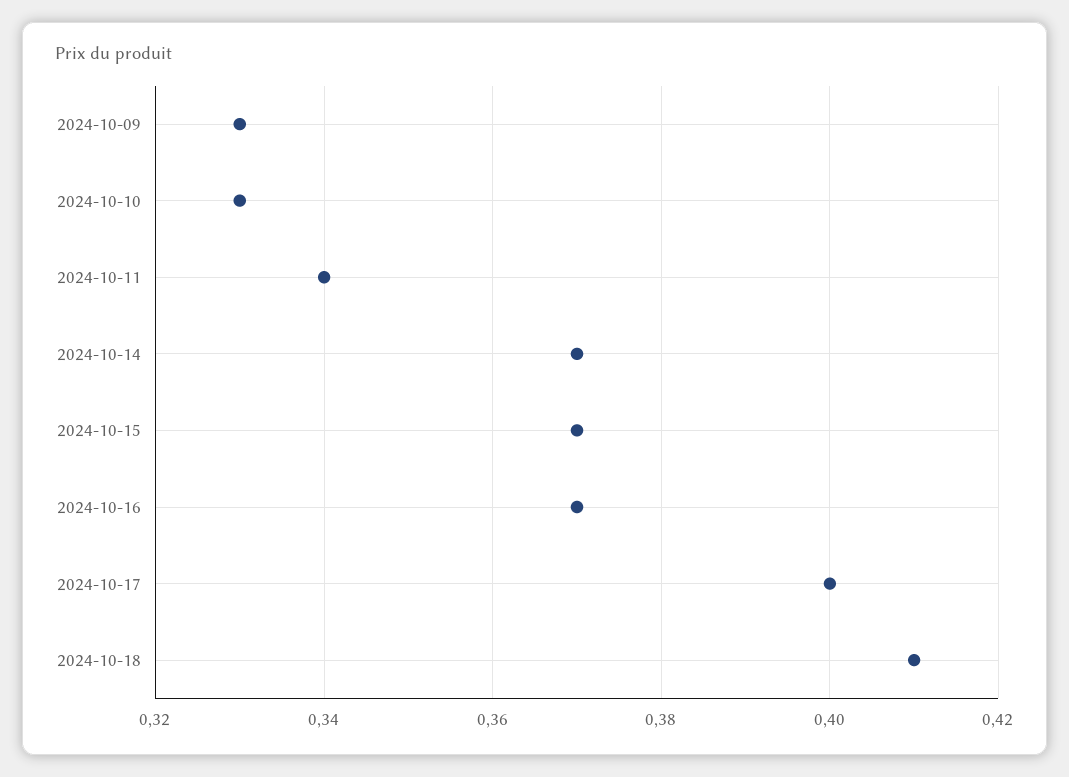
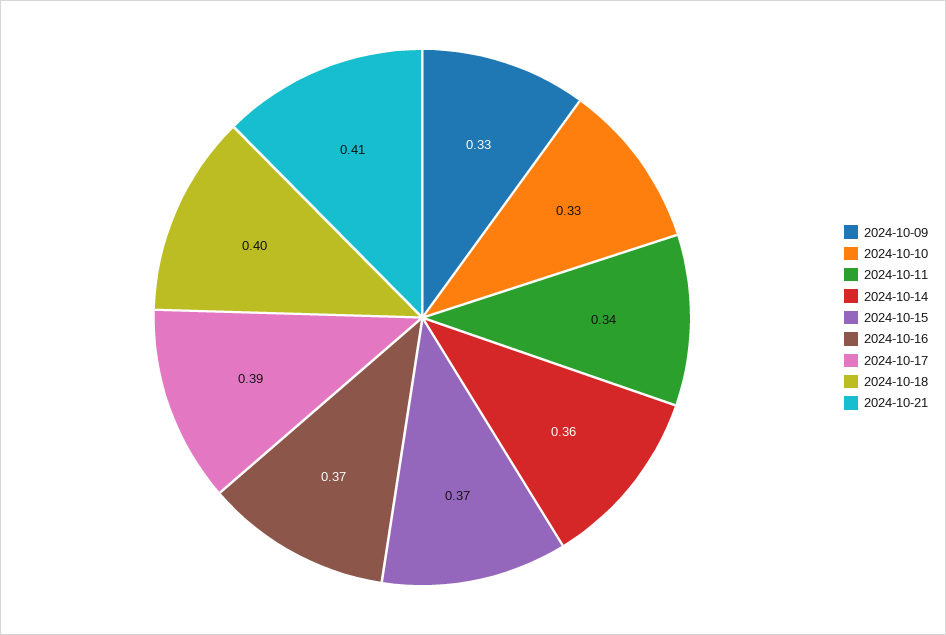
2024-10-14: 0.37 -> 0.36
2024-10-17: 0.4 -> 0.39
2024-10-18: 0.41 -> 0.4
2024-10-21: none -> 0.41

